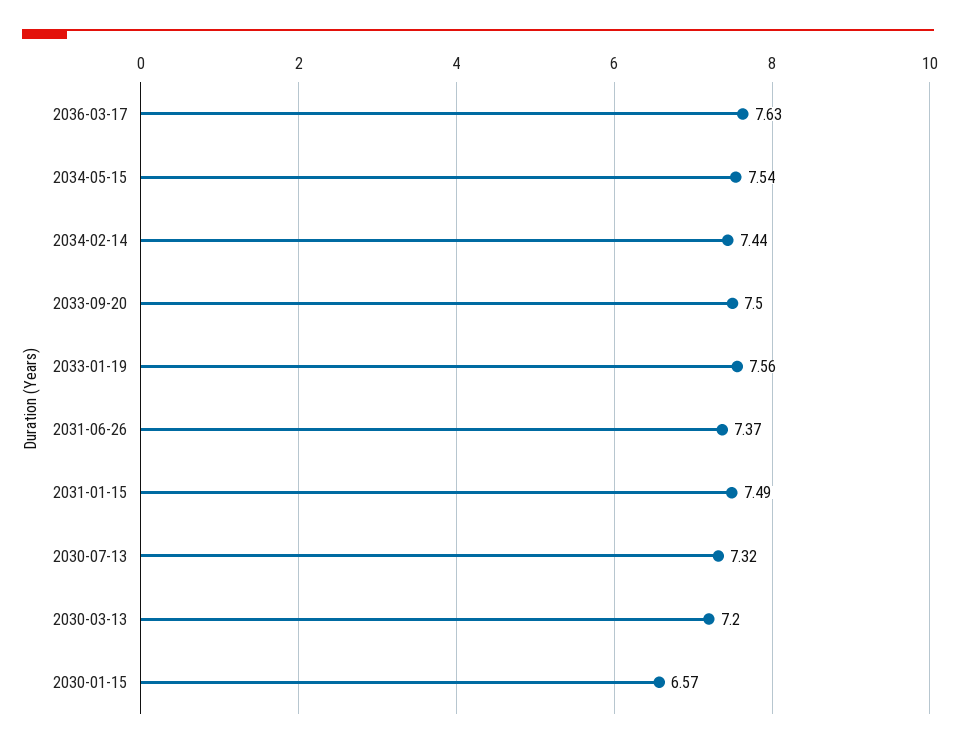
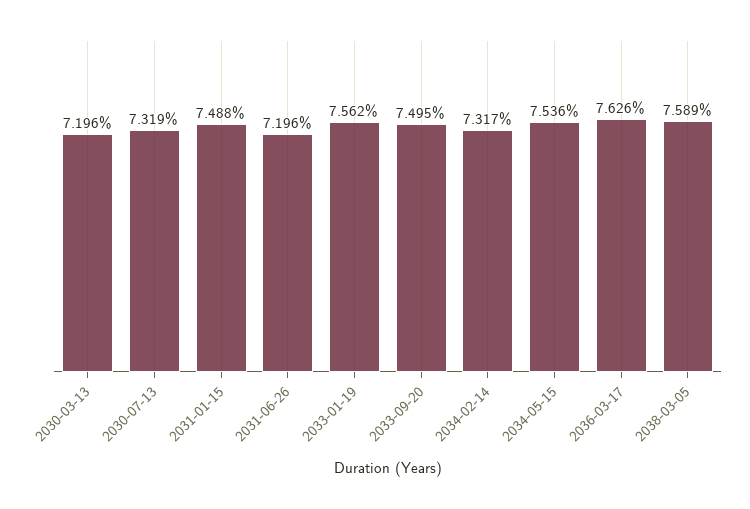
2034-02-14: 7.44 -> 7.317
2031-06-26: 7.37 -> 7.196
2030-01-15: 6.57 -> none
2038-03-05: none -> 7.589

